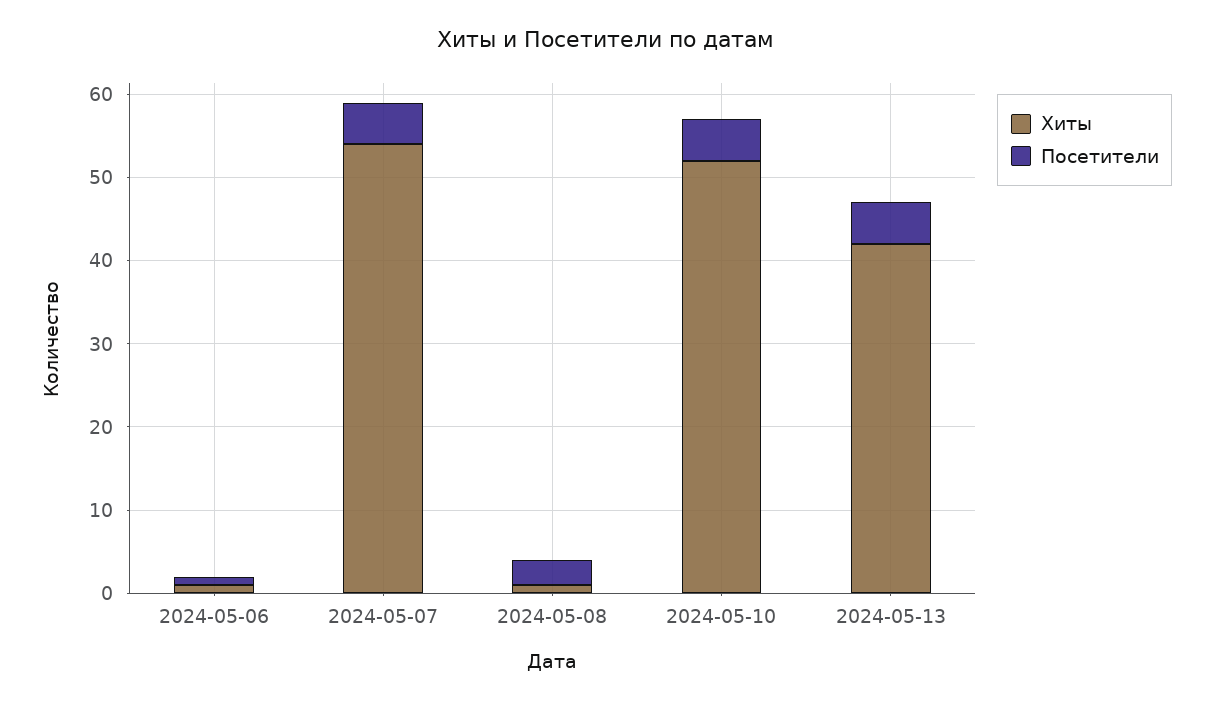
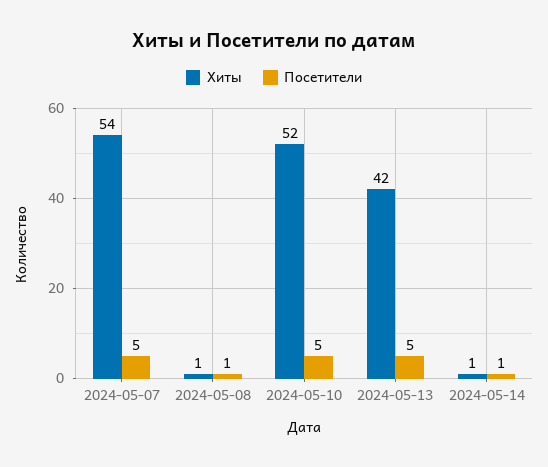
Хиты, 2024-05-06: 1 -> none
Посетители, 2024-05-06: 1 -> none
Посетители, 2024-05-08: 3 -> 1
Хиты, 2024-05-14: none -> 1
Посетители, 2024-05-14: none -> 1

